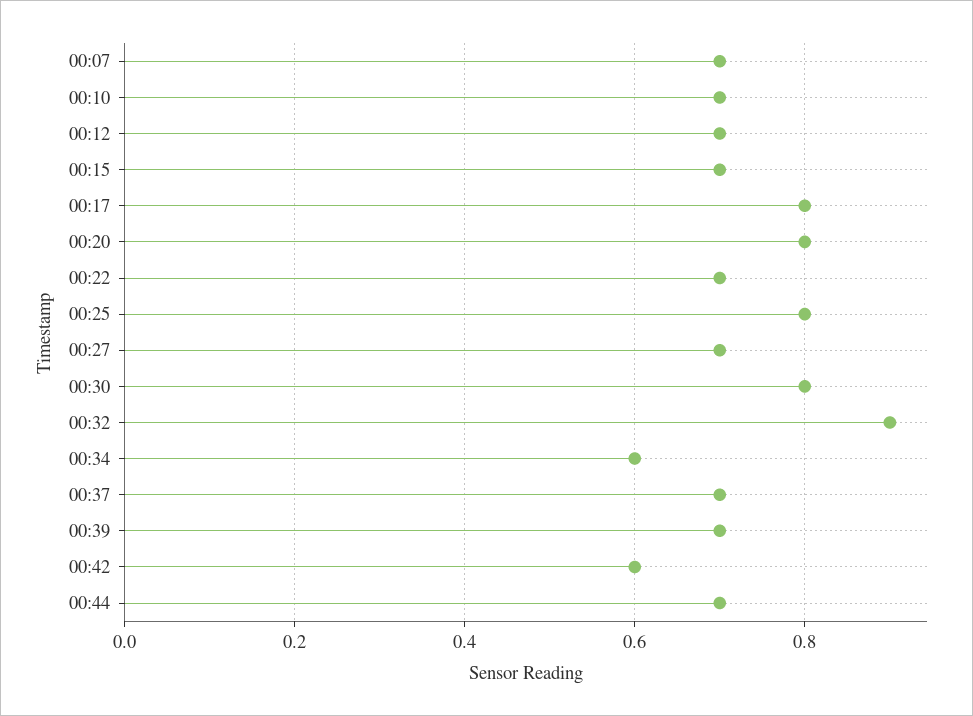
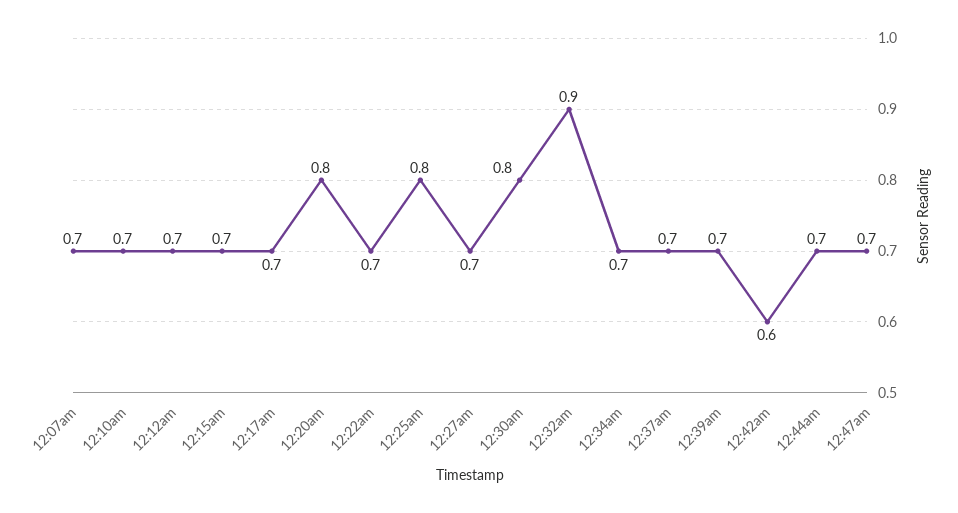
00:17: 0.8 -> 0.7
00:34: 0.6 -> 0.7
12:47am: none -> 0.7

